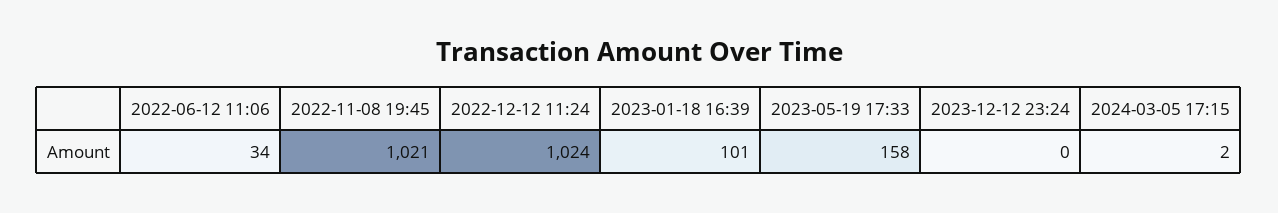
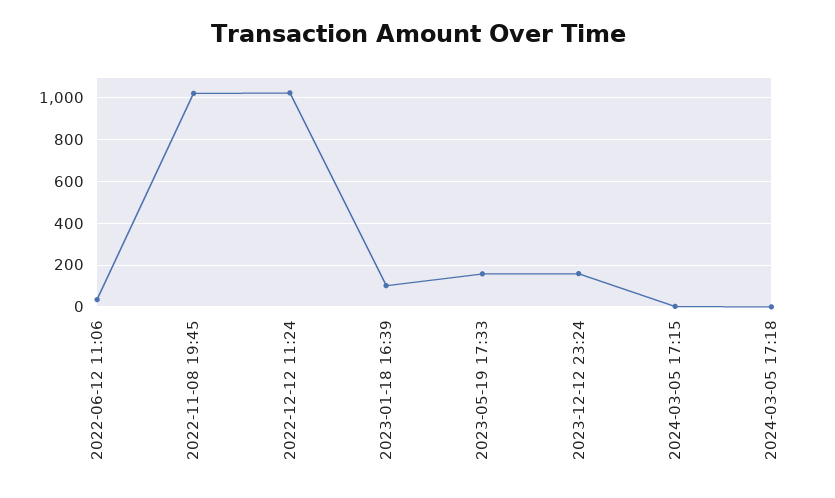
2023-12-12 23:24: 0 -> 150
2024-03-05 17:18: none -> 0

